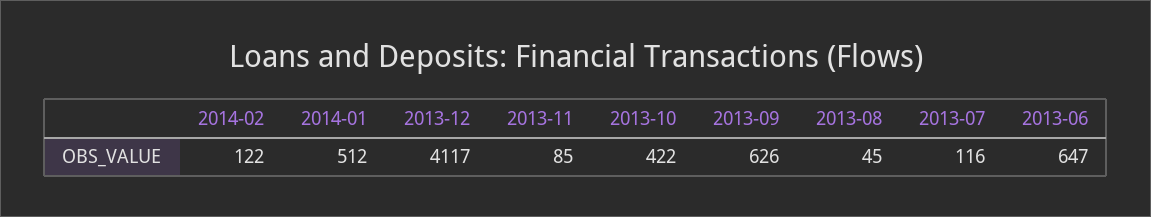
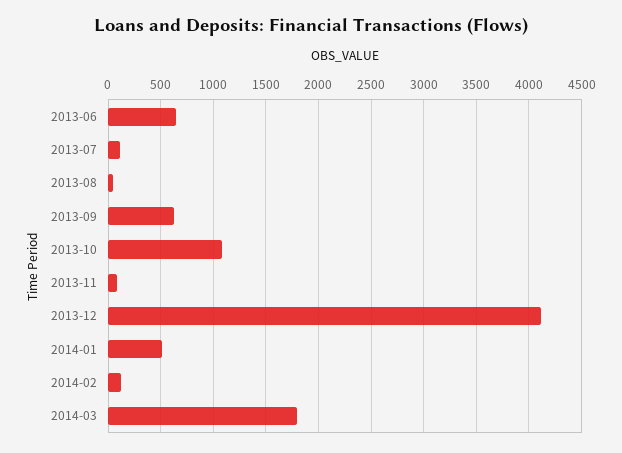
2013-10: 422 -> 1100
2014-03: none -> 1800

